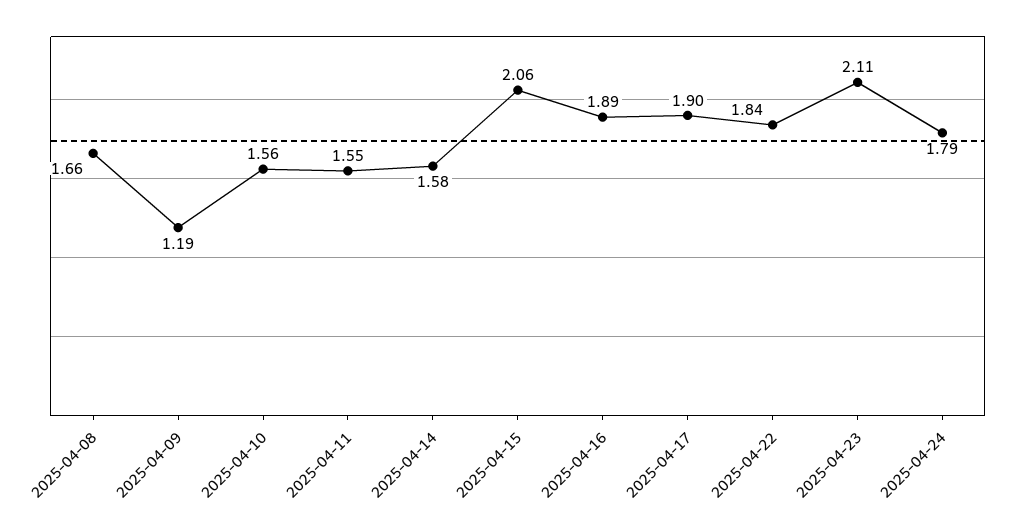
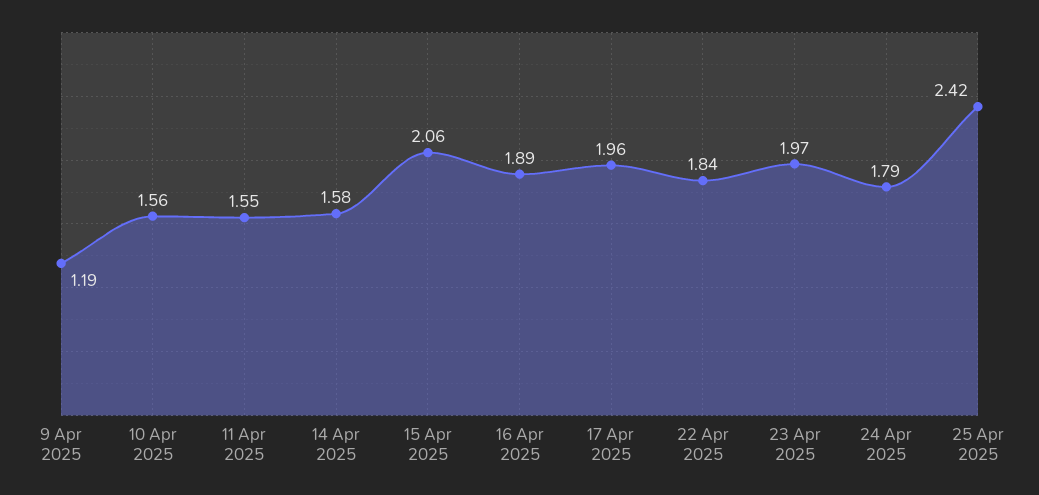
2025-04-08: 1.66 -> none
2025-04-17: 1.9 -> 1.96
2025-04-23: 2.11 -> 1.97
25 Apr 2025: none -> 2.42

